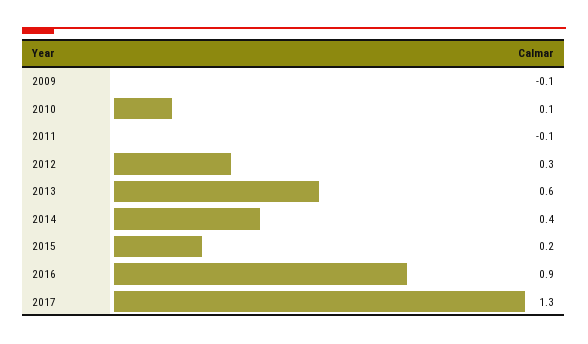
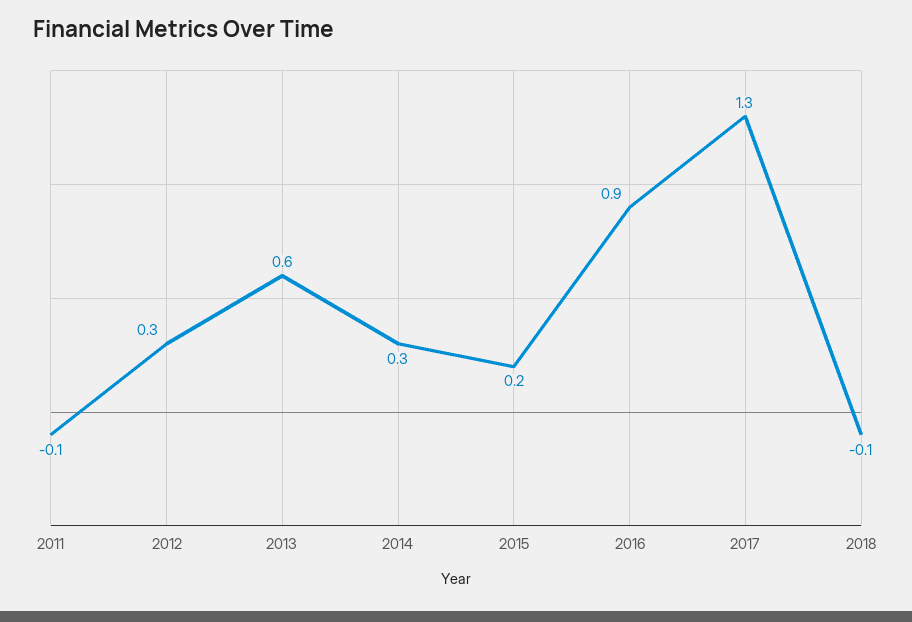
2009: -0.1 -> none
2010: 0.1 -> none
2014: 0.4 -> 0.3
2018: none -> -0.1

